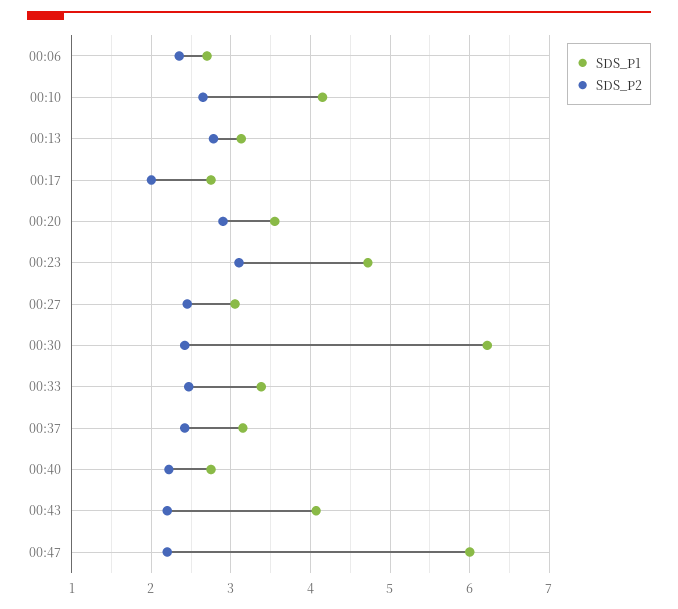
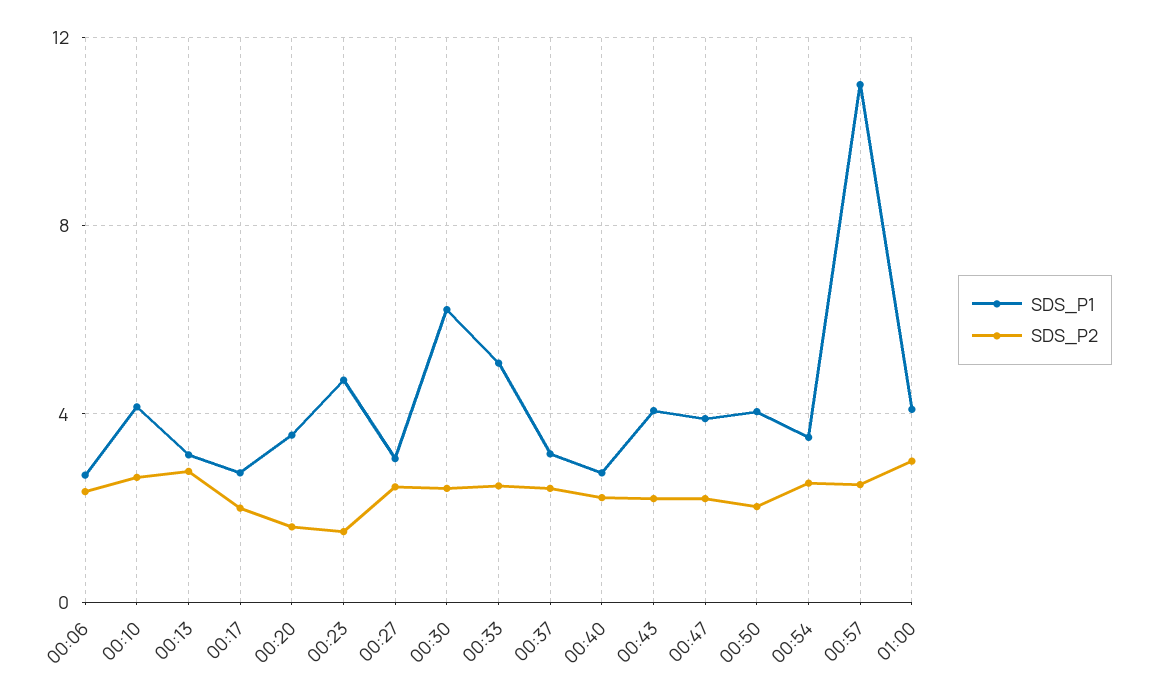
SDS_P2, 00:20: 2.9 -> 1.5
SDS_P2, 00:23: 3.1 -> 1.5
SDS_P1, 00:33: 3.4 -> 5
SDS_P1, 00:47: 6 -> 4
SDS_P1, 00:50: none -> 4
SDS_P2, 00:50: none -> 2
SDS_P1, 00:54: none -> 3.5
SDS_P2, 00:54: none -> 2.5
SDS_P1, 00:57: none -> 11
SDS_P2, 00:57: none -> 2.5
SDS_P1, 01:00: none -> 4
SDS_P2, 01:00: none -> 3

